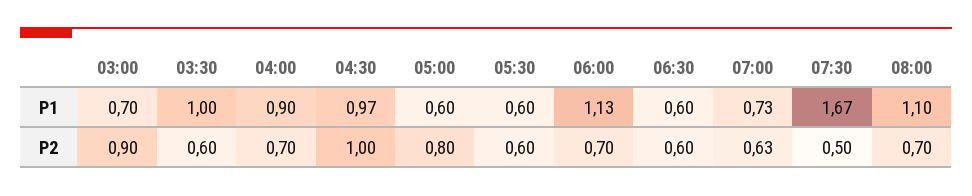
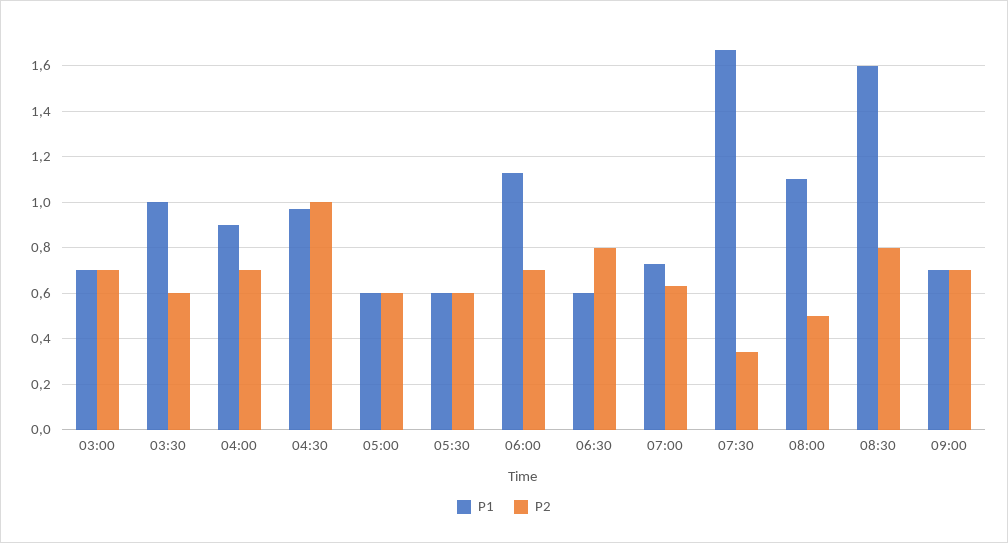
P2, 03:00: 0.9 -> 0.7
P2, 05:00: 0.8 -> 0.6
P2, 06:30: 0.6 -> 0.8
P2, 07:30: 0.5 -> 0.35
P2, 08:00: 0.7 -> 0.5
P1, 08:30: none -> 1.6
P2, 08:30: none -> 0.8
P1, 09:00: none -> 0.7
P2, 09:00: none -> 0.7

